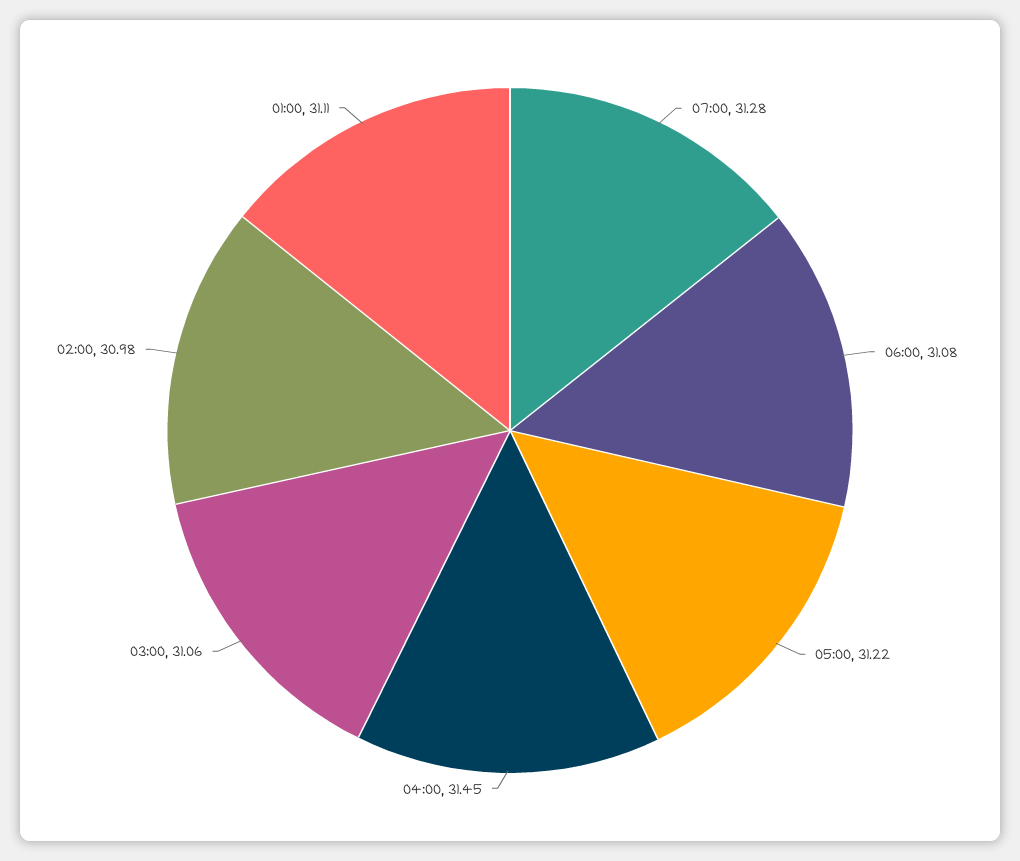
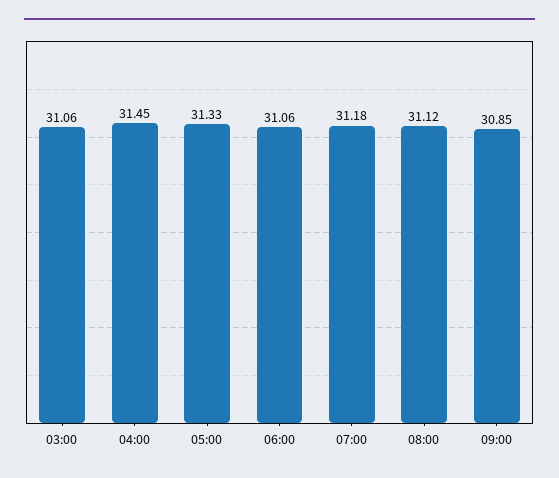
07:00: 31.28 -> 31.18
06:00: 31.08 -> 31.06
05:00: 31.22 -> 31.33
02:00: 30.98 -> none
01:00: 31.11 -> none
08:00: none -> 31.12
09:00: none -> 30.85

